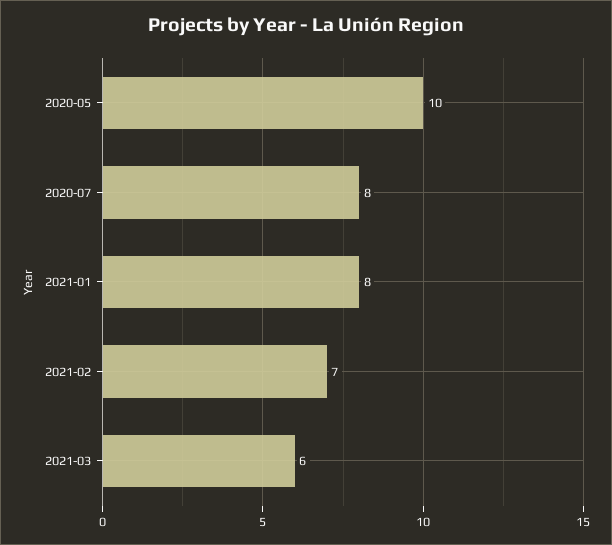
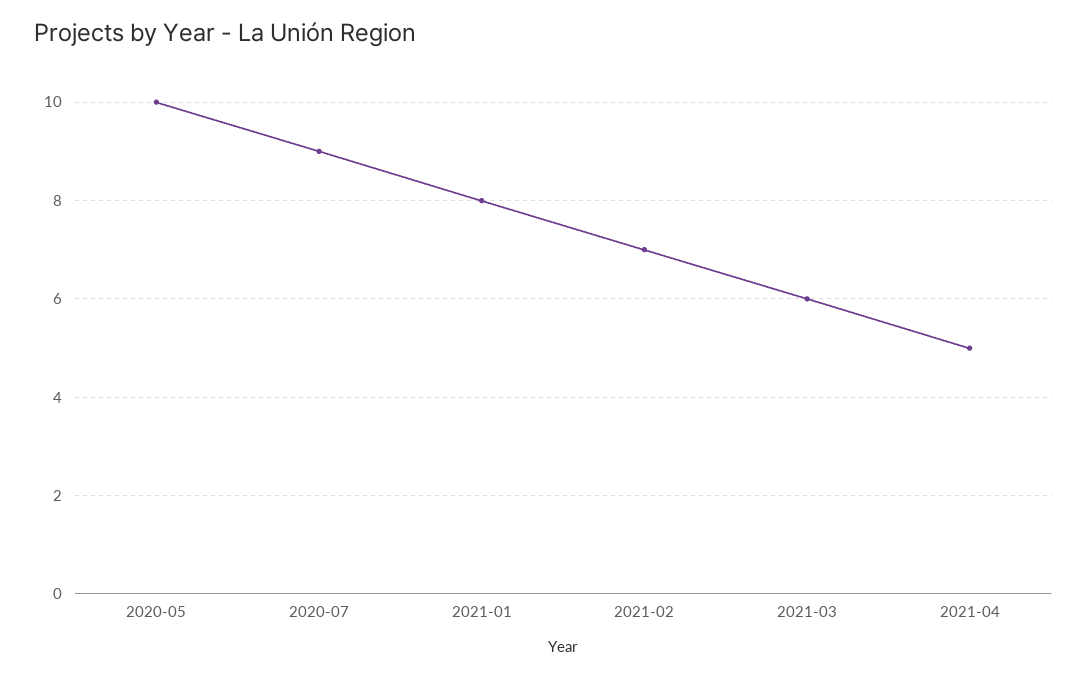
2020-07: 8 -> 9
2021-04: none -> 5

